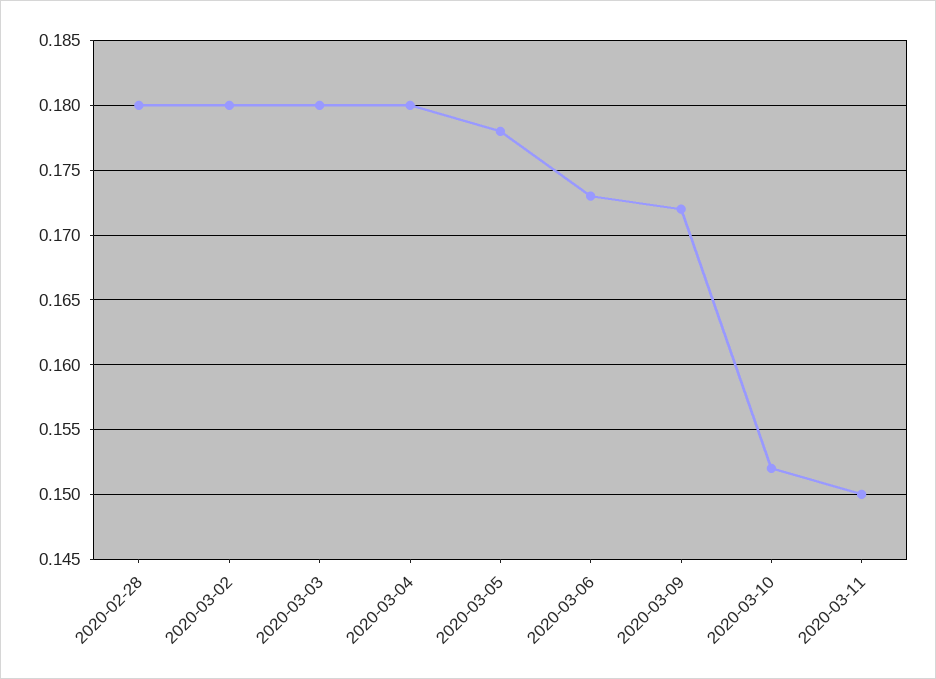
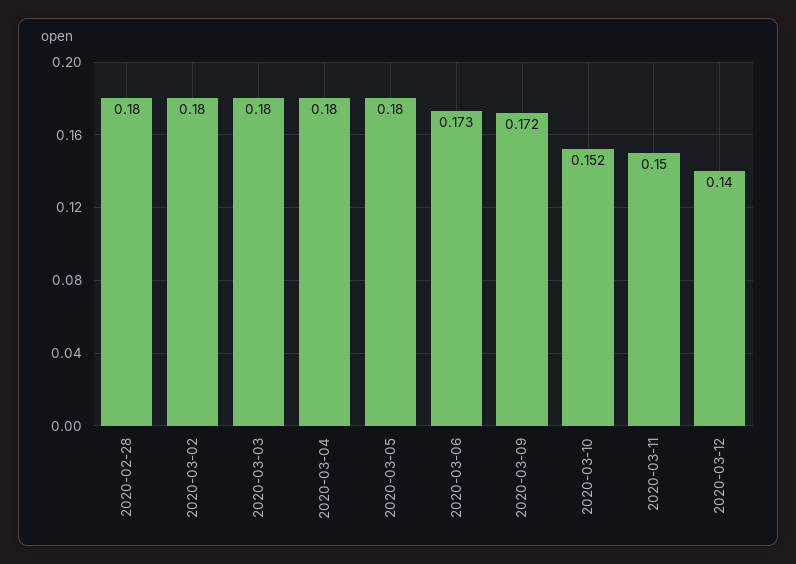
2020-03-05: 0.178 -> 0.18
2020-03-12: none -> 0.14

